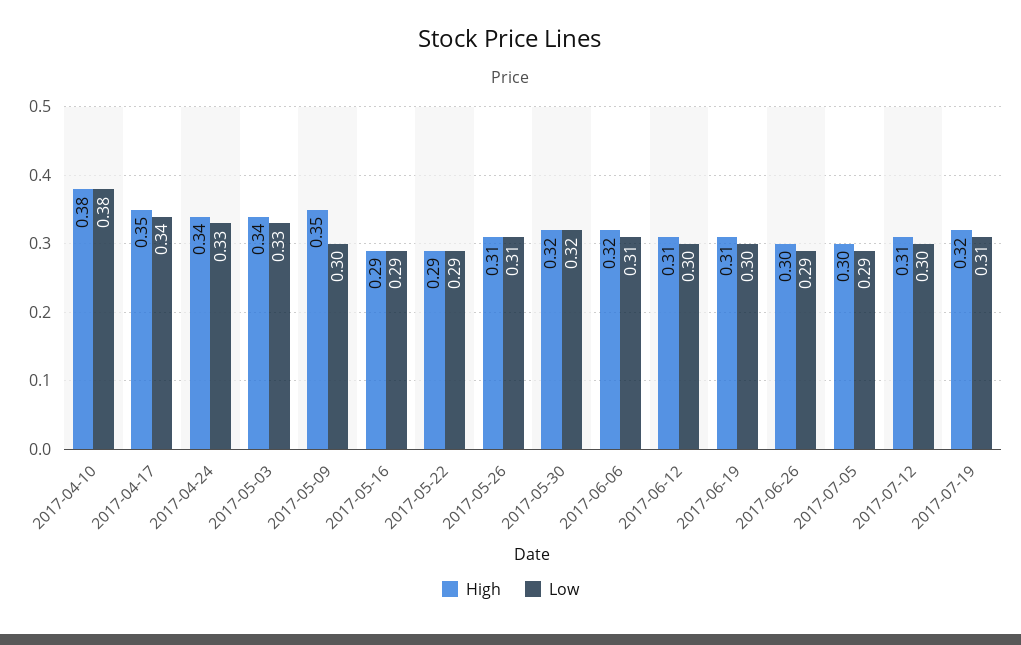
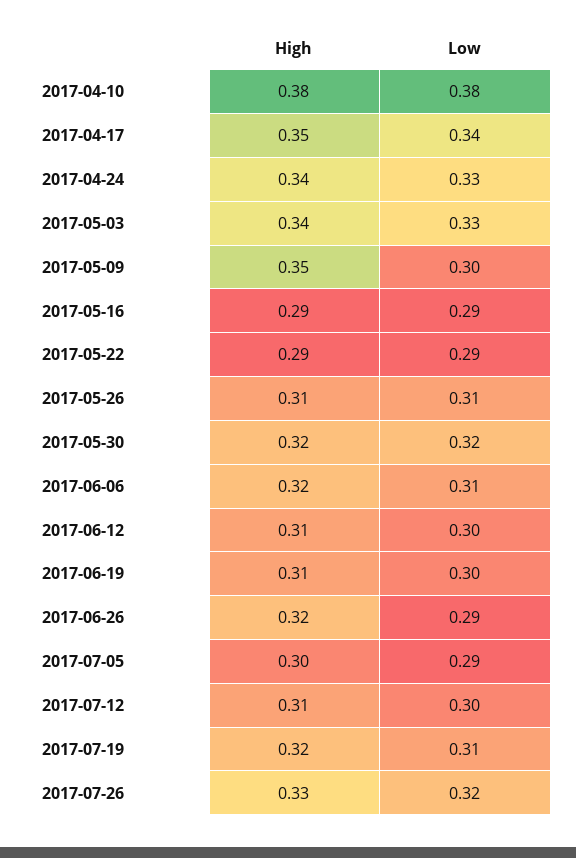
High, 2017-06-26: 0.3 -> 0.32
High, 2017-07-26: none -> 0.33
Low, 2017-07-26: none -> 0.32

